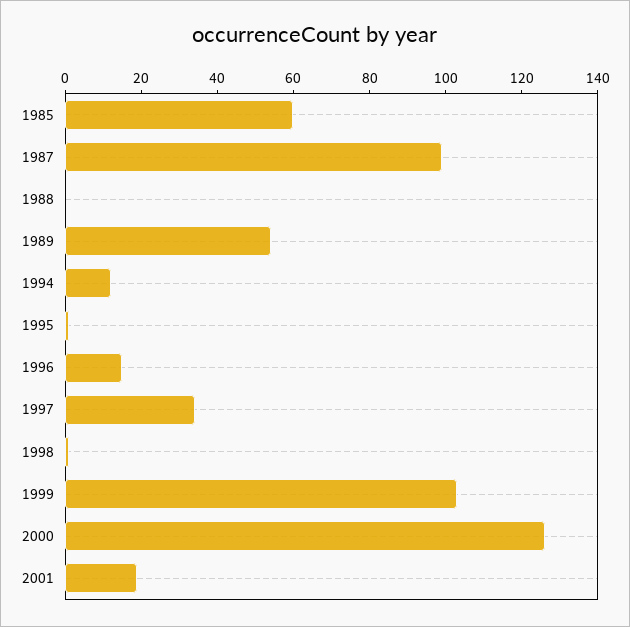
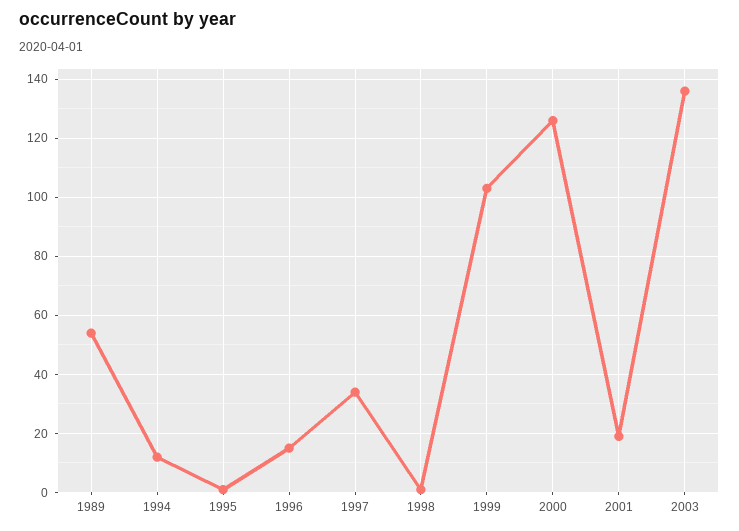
1985: 60 -> none
1987: 100 -> none
1988: 0 -> none
2003: none -> 135

